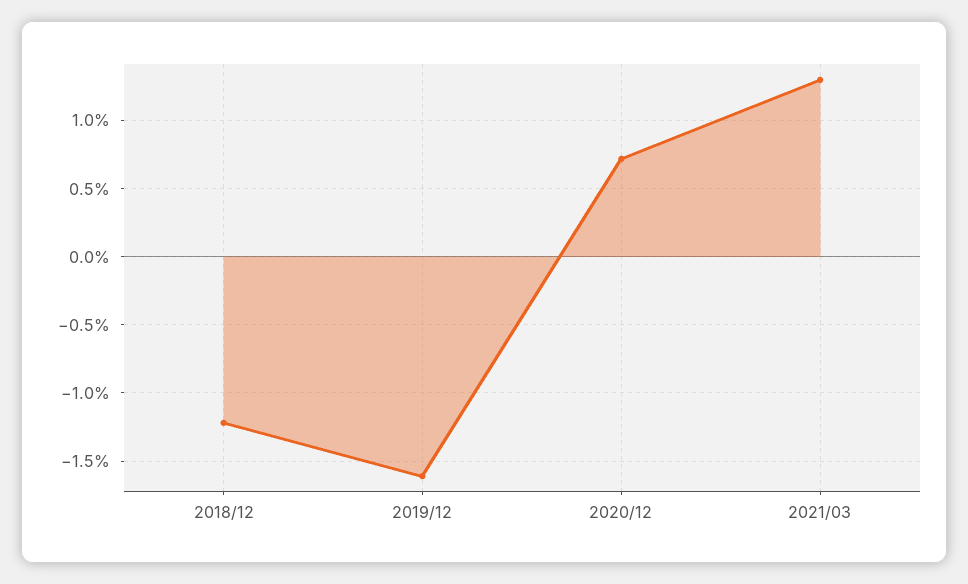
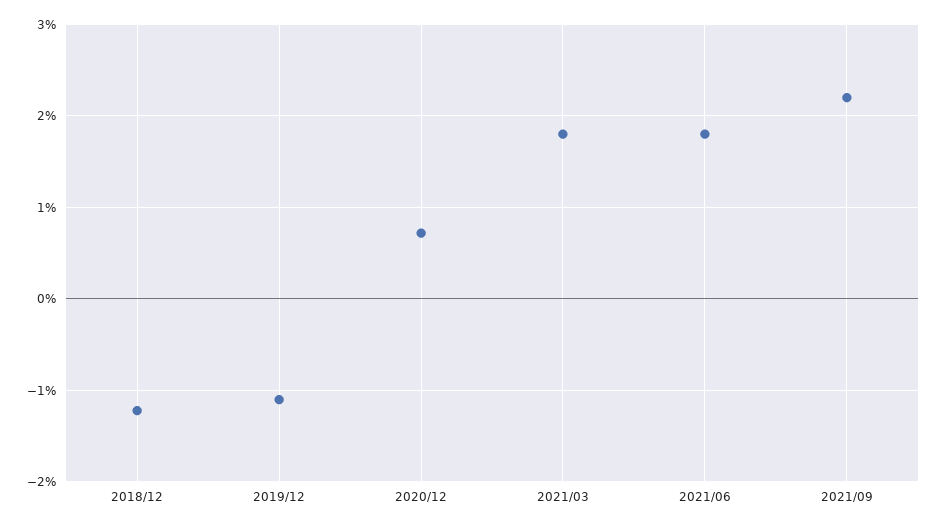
2019/12: -1.6 -> -1.1
2021/03: 1.3 -> 1.8
2021/06: none -> 1.8
2021/09: none -> 2.2

